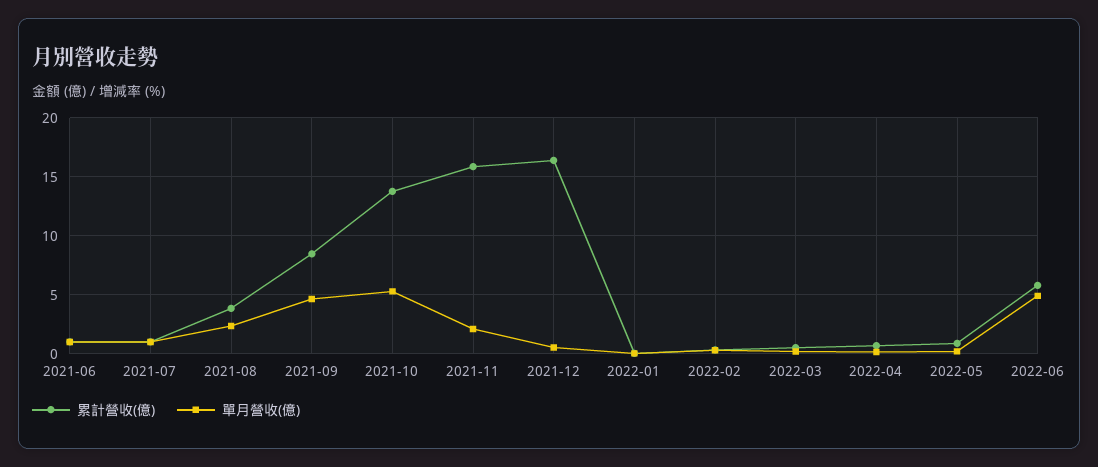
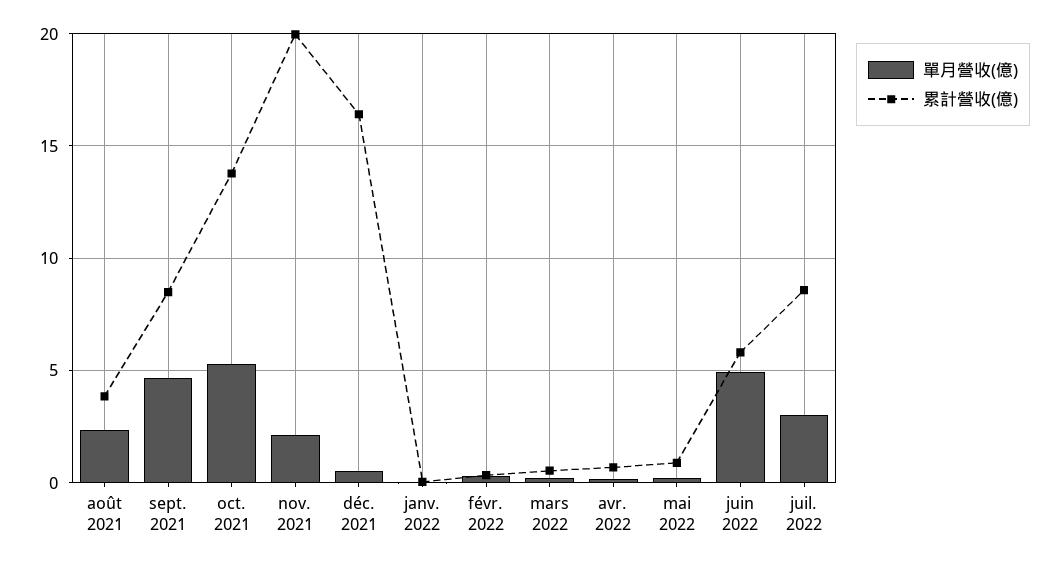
累計營收(億), 2021-06: 1 -> none
單月營收(億), 2021-06: 1 -> none
累計營收(億), 2021-07: 1 -> none
單月營收(億), 2021-07: 1 -> none
累計營收(億), 2021-11: 16 -> 20
單月營收(億), juil. 2022: none -> 3
累計營收(億), juil. 2022: none -> 8.5

